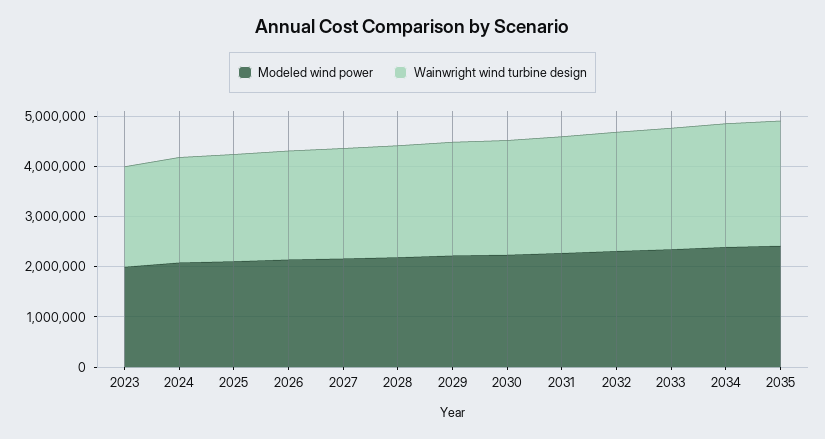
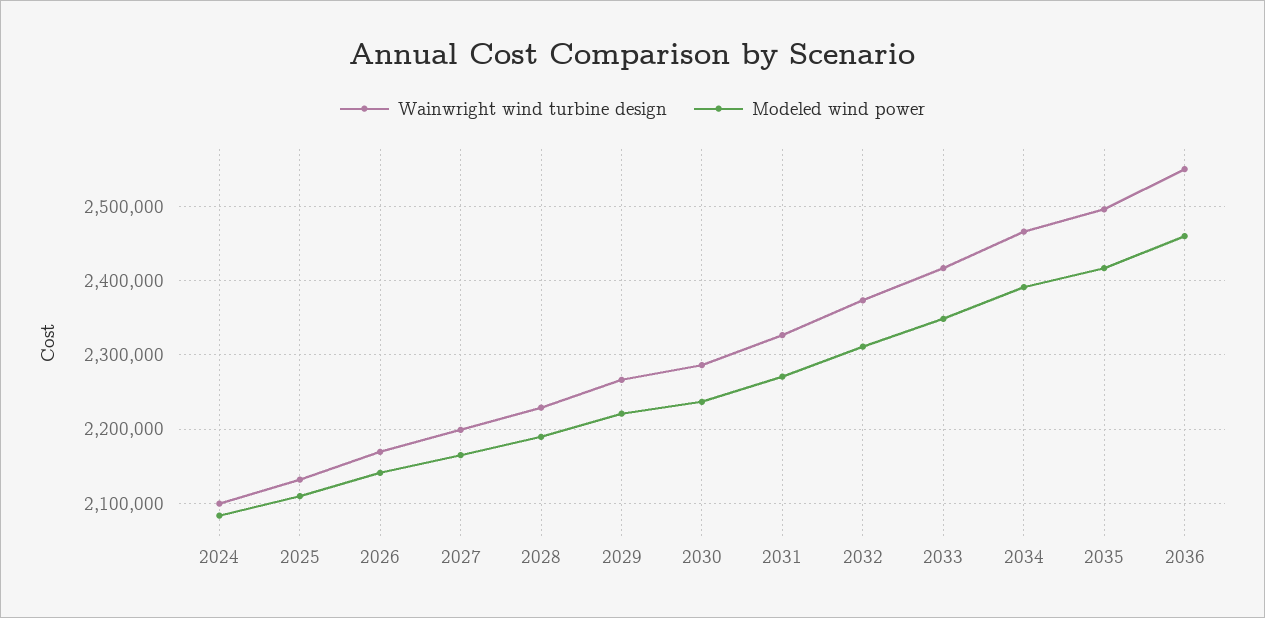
Modeled wind power, 2023: 2000000 -> none
Wainwright wind turbine design, 2023: 2000000 -> none
Wainwright wind turbine design, 2036: none -> 2550000
Modeled wind power, 2036: none -> 2460000

